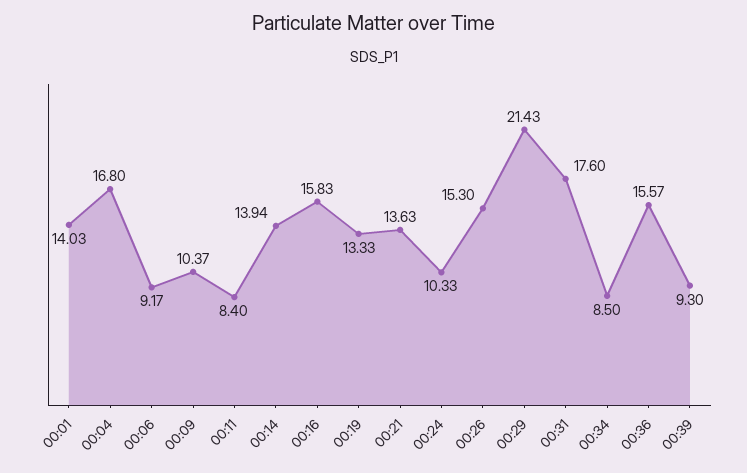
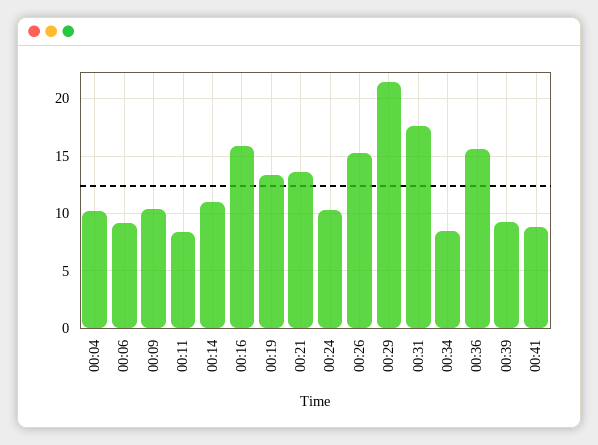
00:01: 14.03 -> none
00:04: 16.8 -> 10
00:14: 13.94 -> 11
00:41: none -> 9

